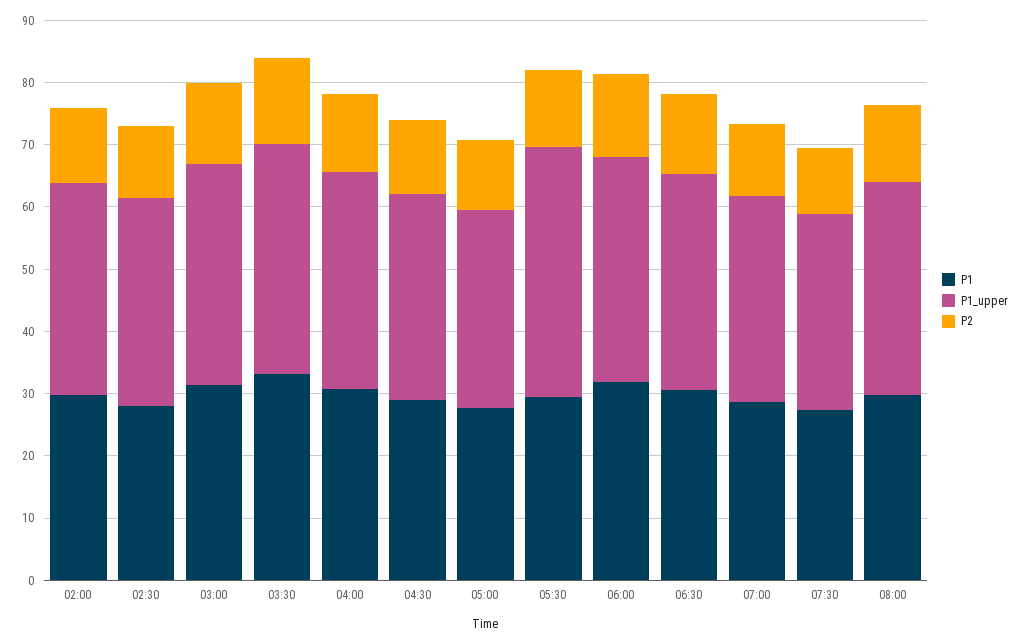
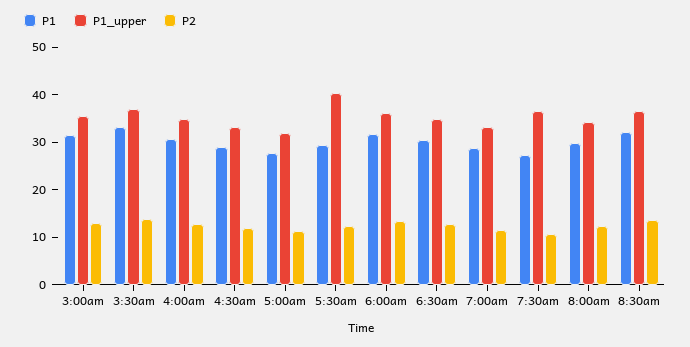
P1, 02:00: 30 -> none
P1_upper, 02:00: 34 -> none
P2, 02:00: 12 -> none
P1, 02:30: 28 -> none
P1_upper, 02:30: 34 -> none
P2, 02:30: 12 -> none
P1_upper, 07:30: 32 -> 36
P1, 8:30am: none -> 32
P1_upper, 8:30am: none -> 36
P2, 8:30am: none -> 14

